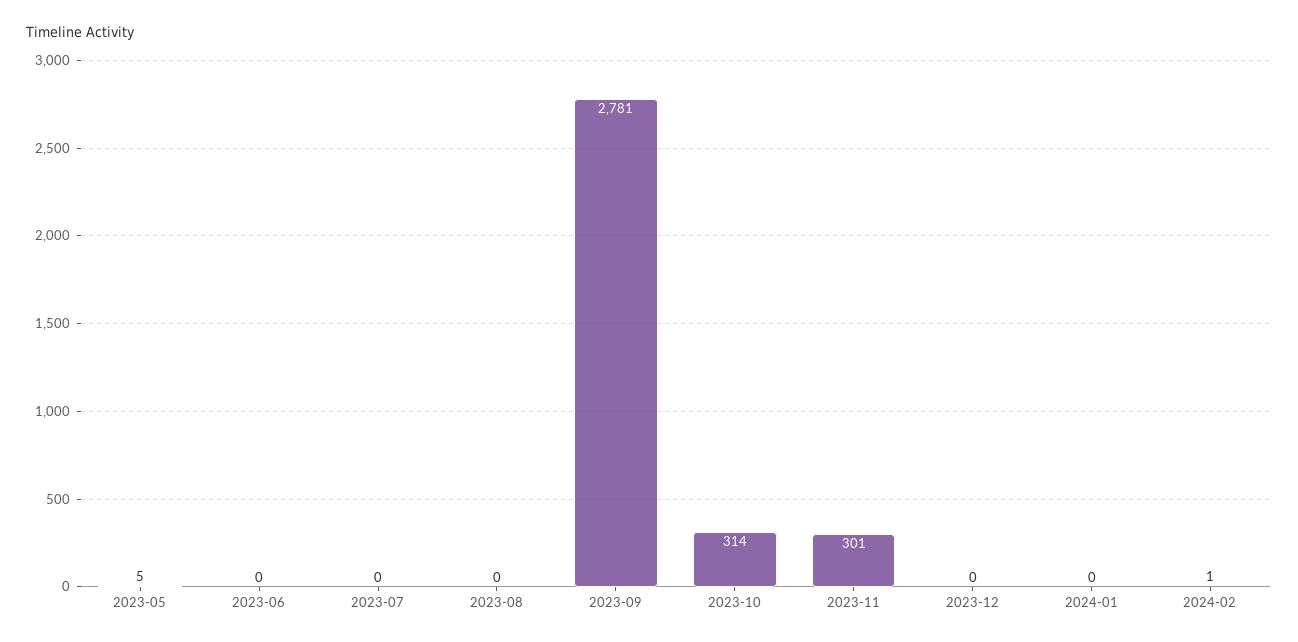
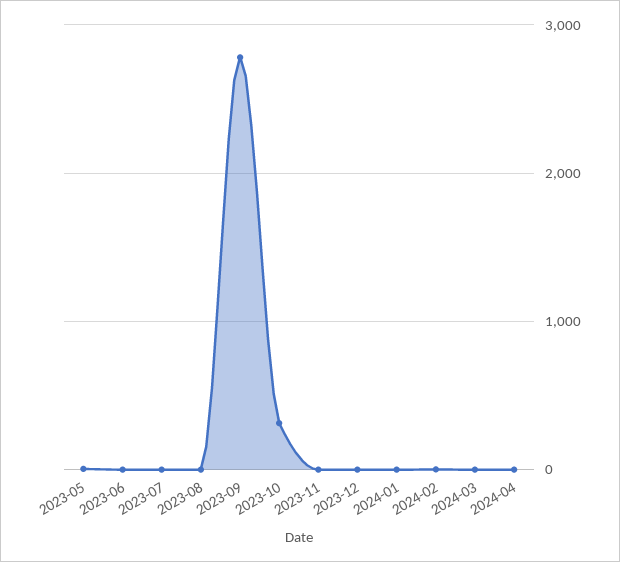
2023-11: 301 -> 0
2024-03: none -> 0
2024-04: none -> 0

